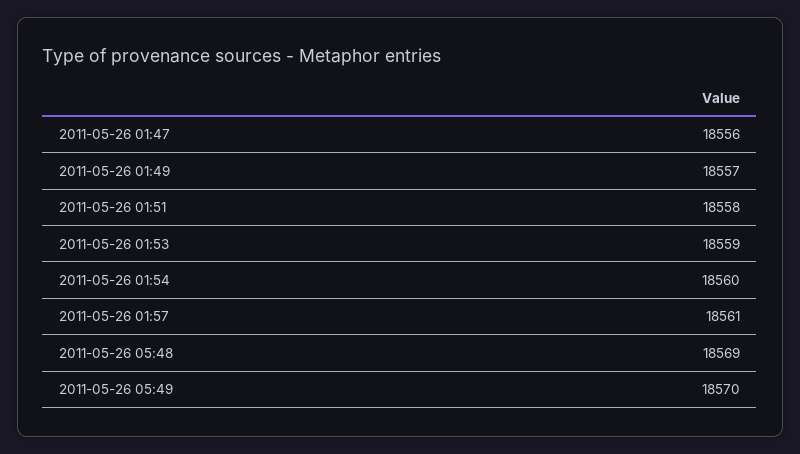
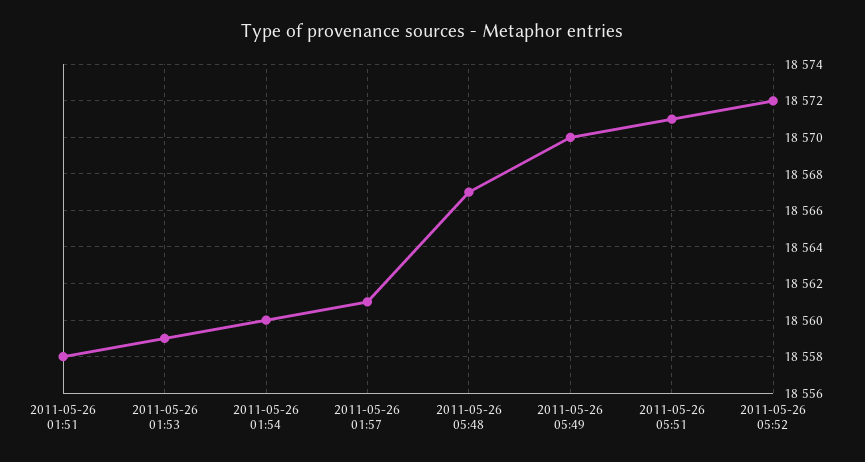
2011-05-26 01:47: 18556 -> none
2011-05-26 01:49: 18557 -> none
2011-05-26 05:48: 18569 -> 18567
2011-05-26 05:51: none -> 18571
2011-05-26 05:52: none -> 18572

